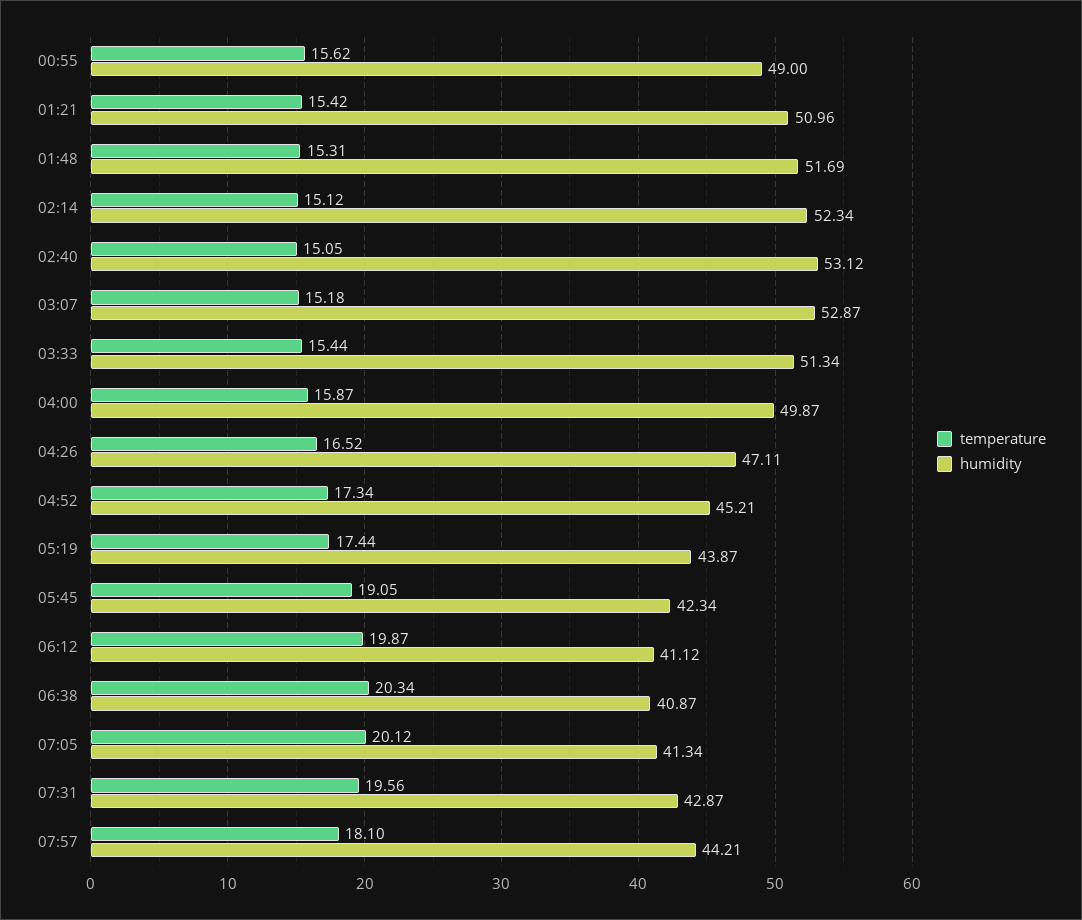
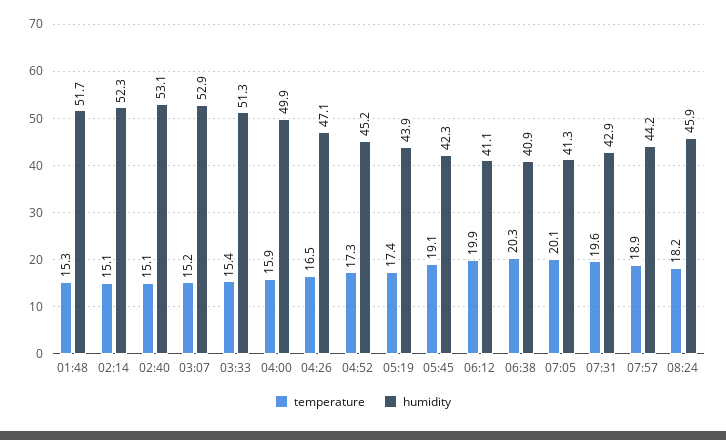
temperature, 00:55: 15.62 -> none
humidity, 00:55: 49 -> none
temperature, 01:21: 15.42 -> none
humidity, 01:21: 50.96 -> none
temperature, 07:57: 18.1 -> 18.9
temperature, 08:24: none -> 18.2
humidity, 08:24: none -> 45.9

